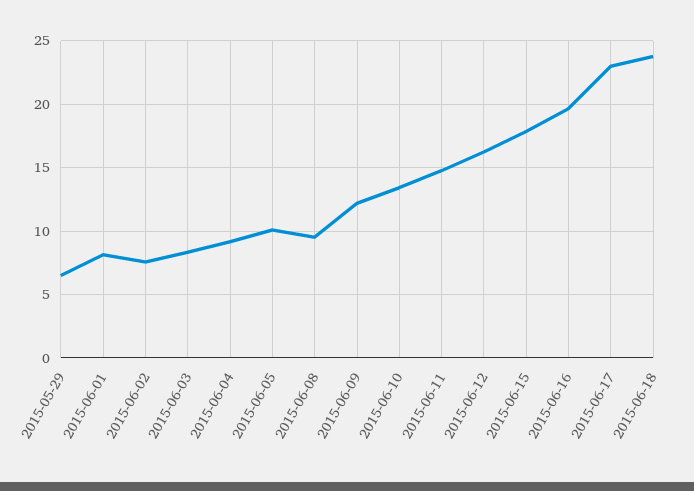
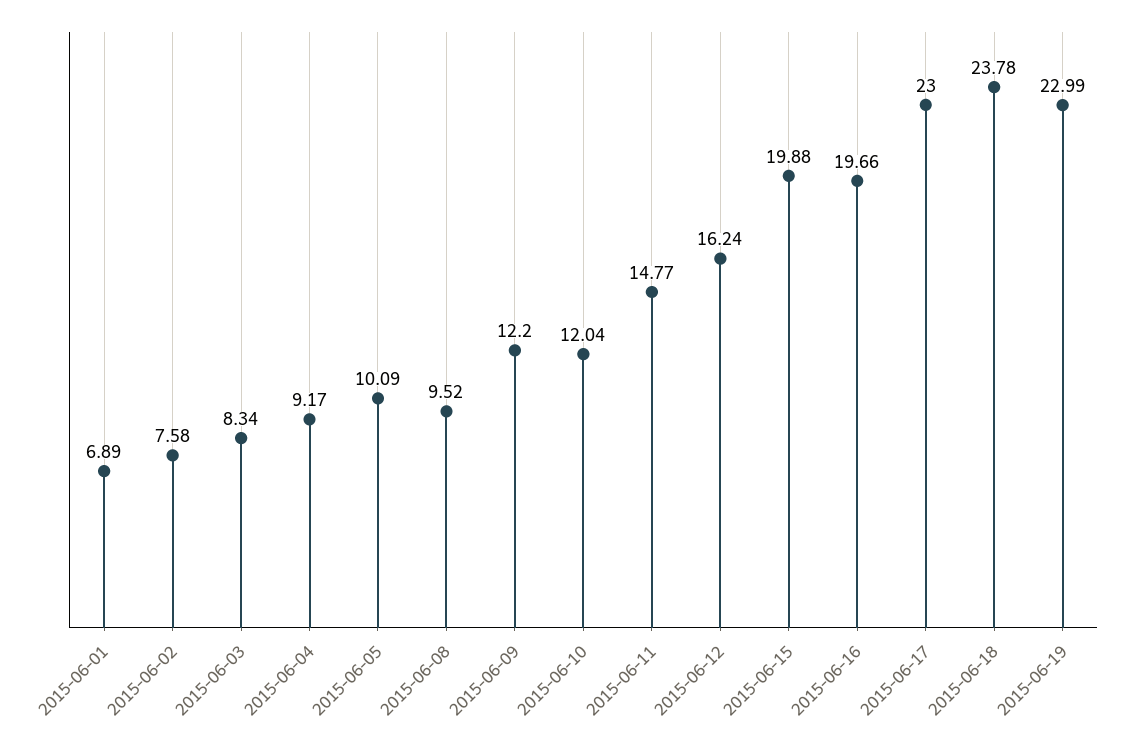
2015-05-29: 6.5 -> none
2015-06-01: 8 -> 6.89
2015-06-10: 13.5 -> 12.04
2015-06-15: 18 -> 19.88
2015-06-19: none -> 22.99

